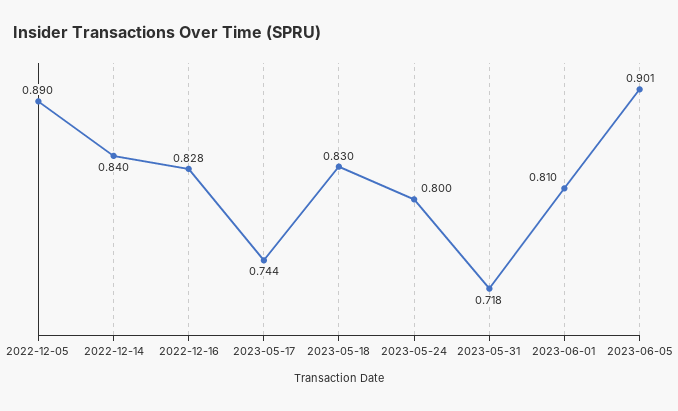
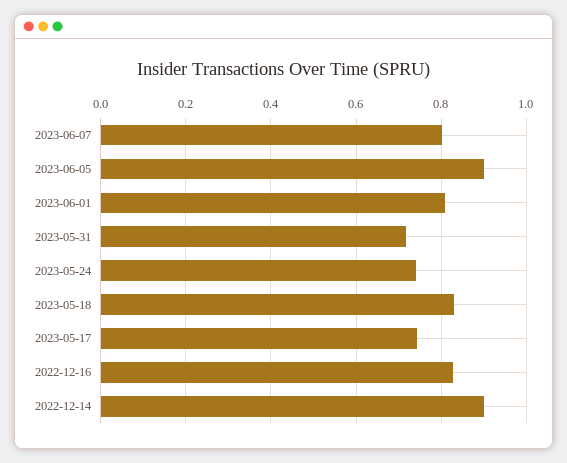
2022-12-05: 0.89 -> none
2022-12-14: 0.84 -> 0.9
2023-05-24: 0.8 -> 0.74
2023-06-07: none -> 0.8

